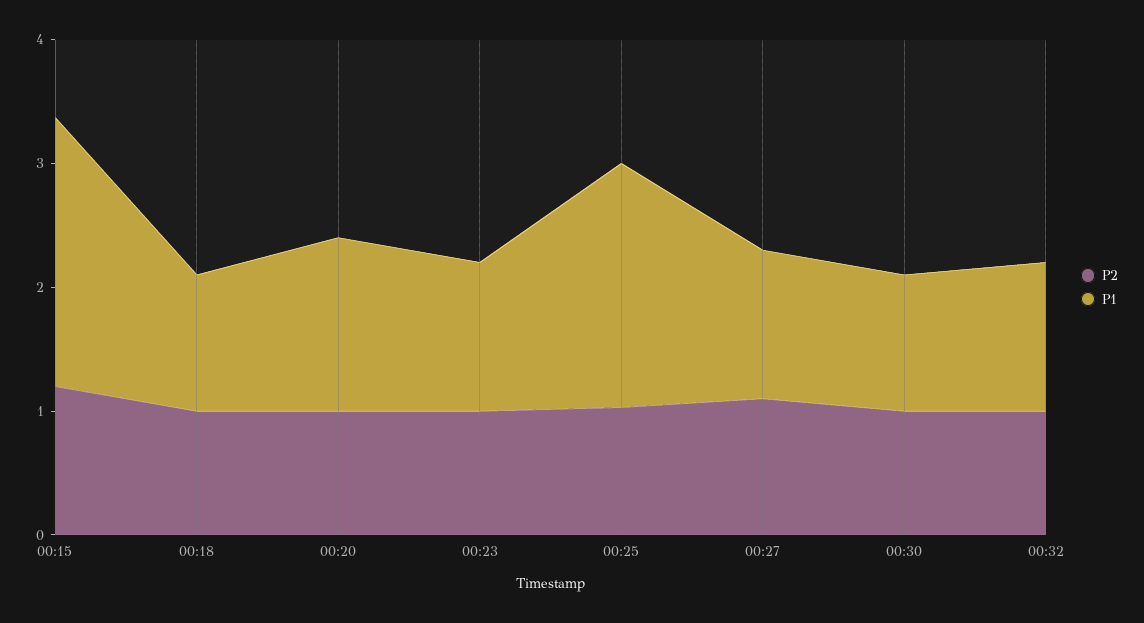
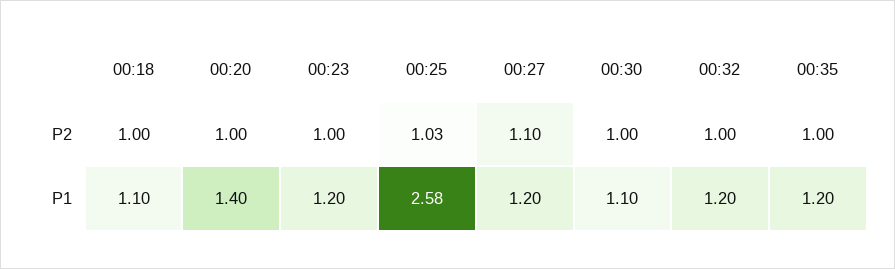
P2, 00:15: 1.2 -> none
P1, 00:15: 2.2 -> none
P1, 00:25: 2 -> 2.58
P2, 00:35: none -> 1
P1, 00:35: none -> 1.2

